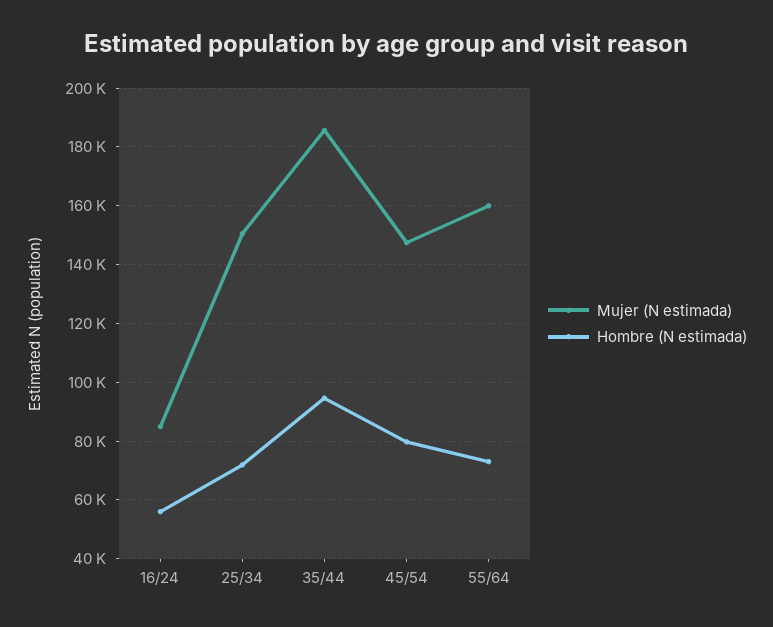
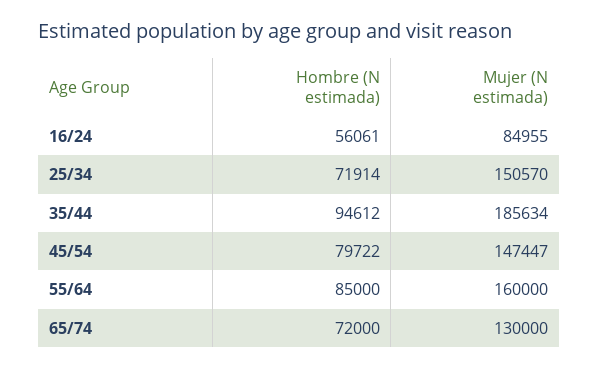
Hombre (N estimada), 55/64: 72500 -> 85000
Hombre (N estimada), 65/74: none -> 72000
Mujer (N estimada), 65/74: none -> 130000

